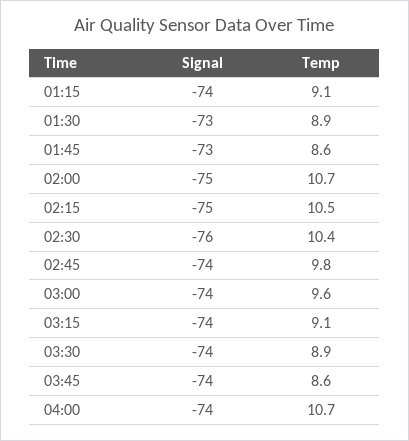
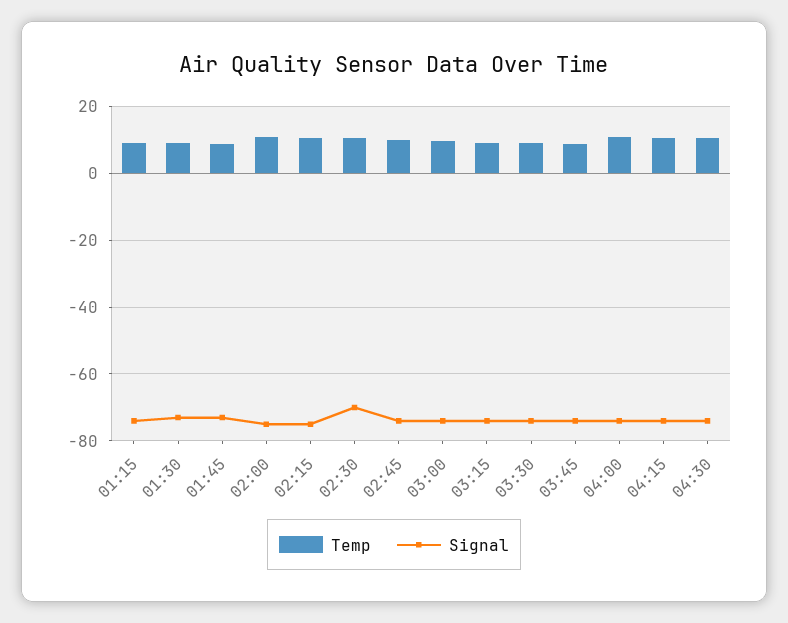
Signal, 02:30: -76 -> -70
Temp, 04:15: none -> 10
Signal, 04:15: none -> -74
Temp, 04:30: none -> 10
Signal, 04:30: none -> -74

